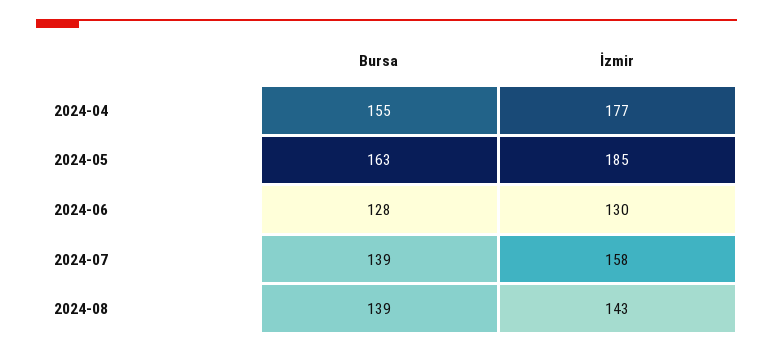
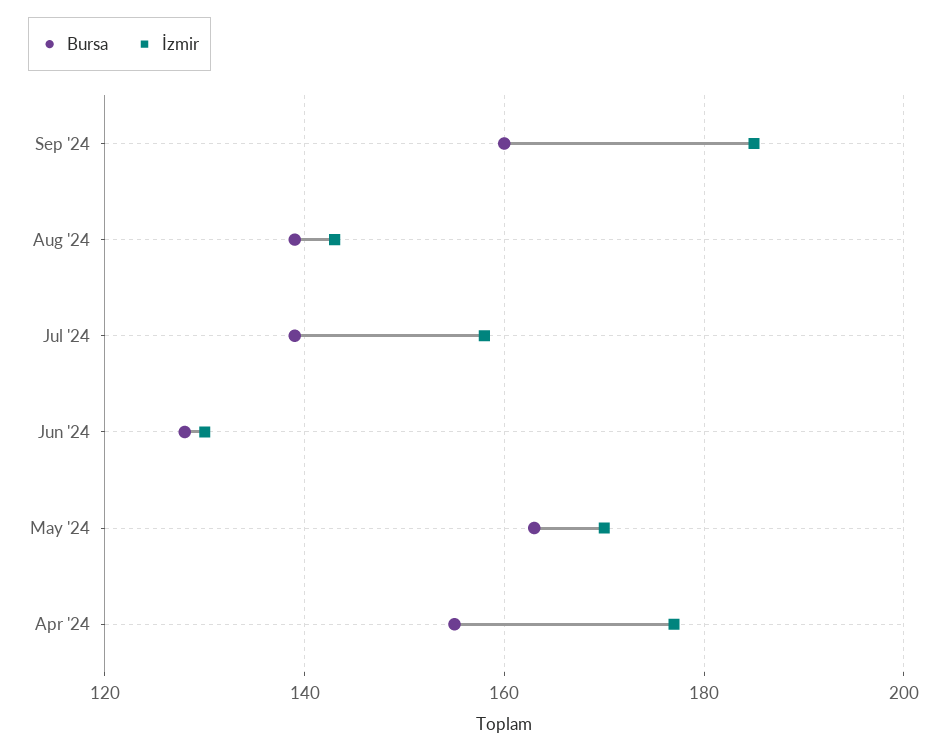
İzmir, 2024-05: 185 -> 170
Bursa, Sep '24: none -> 160
İzmir, Sep '24: none -> 185

